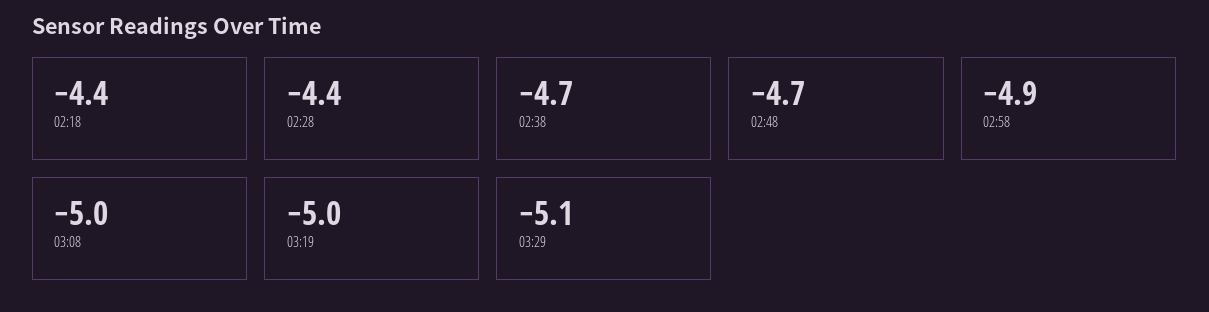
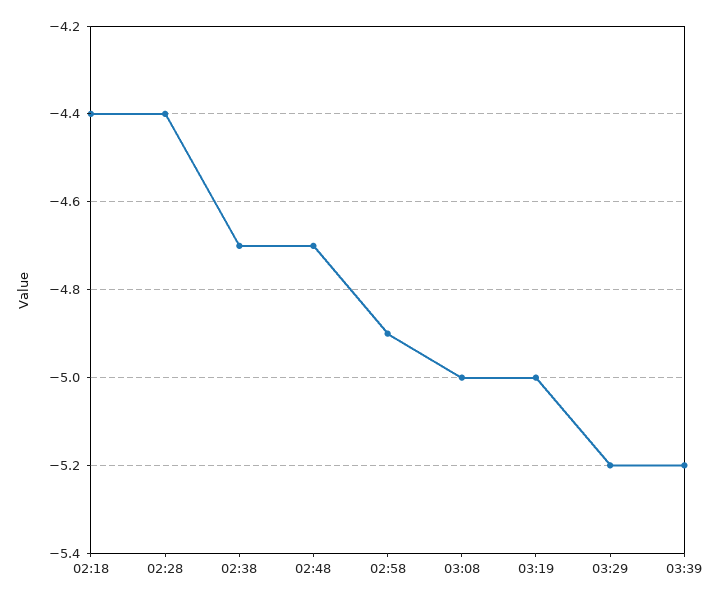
03:29: -5.1 -> -5.2
03:39: none -> -5.2

